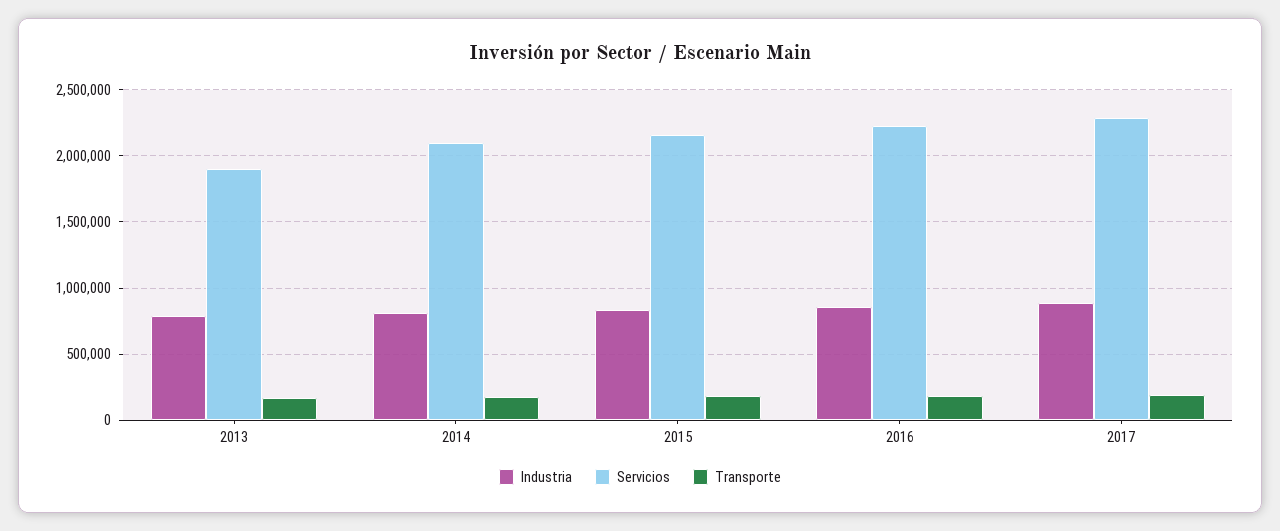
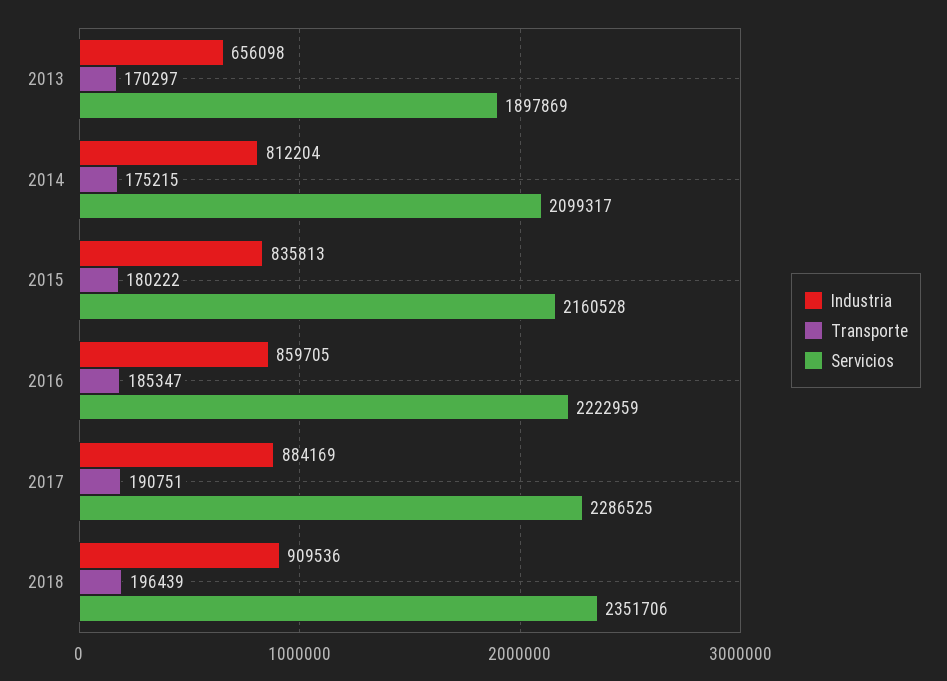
Industria, 2013: 800000 -> 656098
Industria, 2018: none -> 909536
Transporte, 2018: none -> 196439
Servicios, 2018: none -> 2351706

